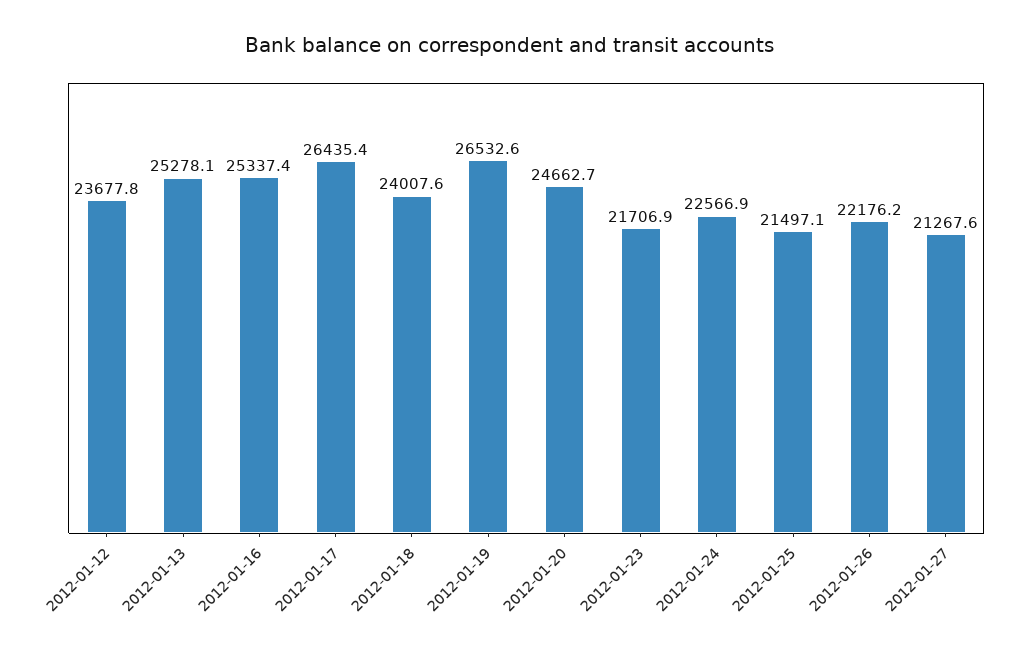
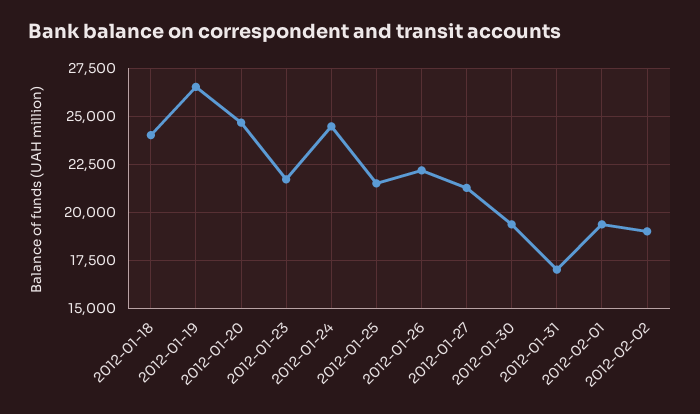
2012-01-12: 23677.8 -> none
2012-01-13: 25278.1 -> none
2012-01-16: 25337.4 -> none
2012-01-17: 26435.4 -> none
2012-01-24: 22566.9 -> 24500
2012-01-30: none -> 19500
2012-01-31: none -> 17000
2012-02-01: none -> 19500
2012-02-02: none -> 19000

